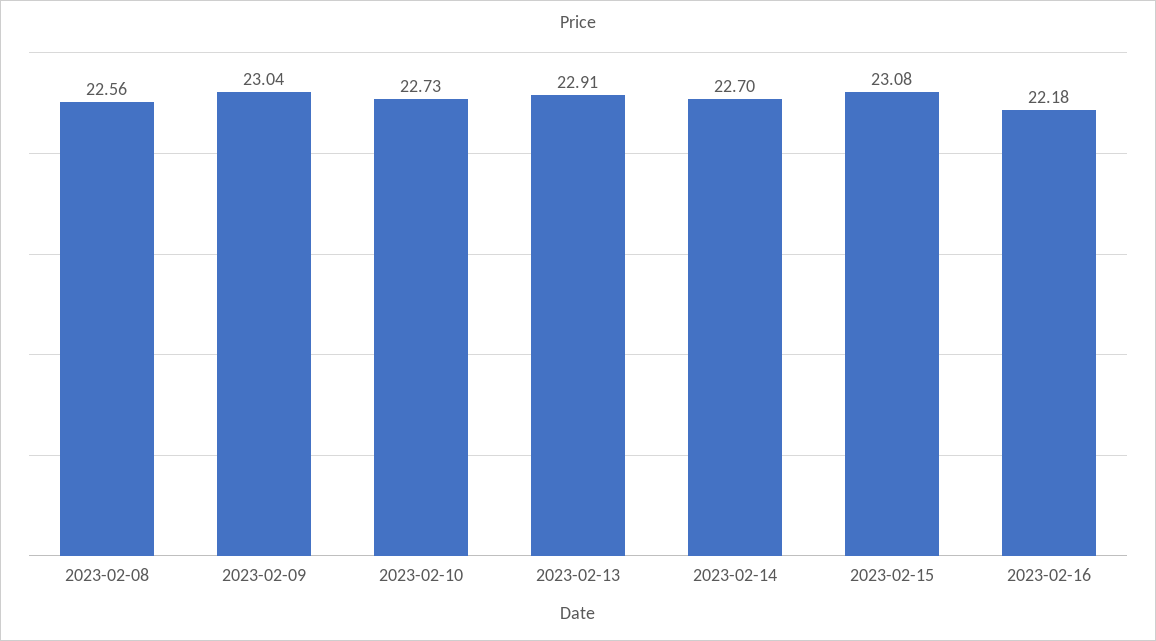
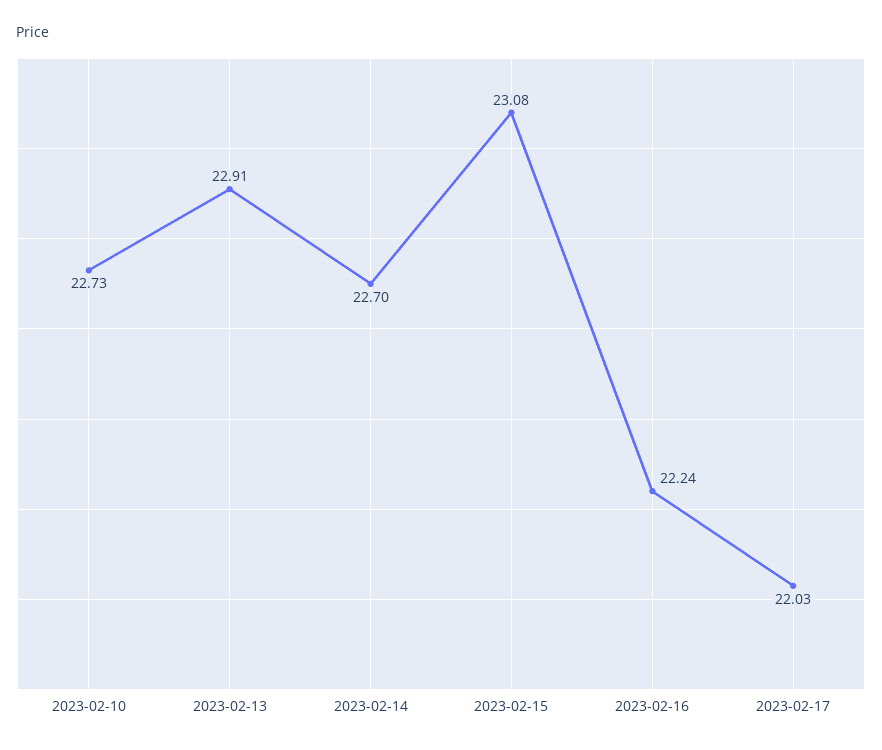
2023-02-08: 22.56 -> none
2023-02-09: 23.04 -> none
2023-02-16: 22.18 -> 22.24
2023-02-17: none -> 22.03

